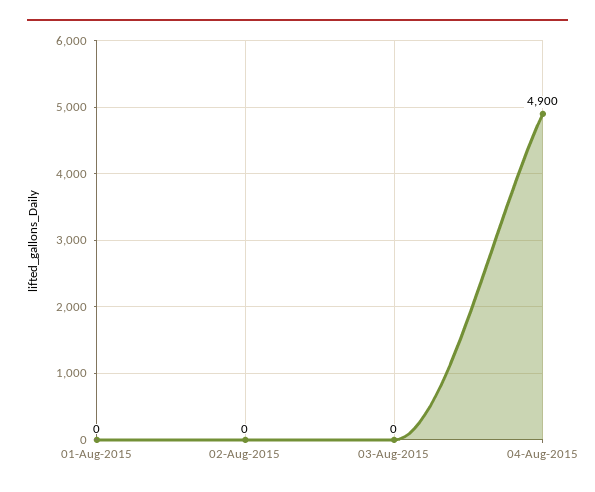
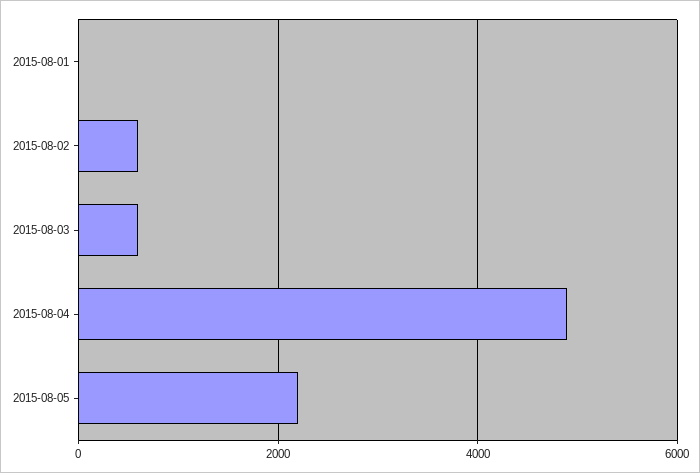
02-Aug-2015: 0 -> 600
03-Aug-2015: 0 -> 600
2015-08-05: none -> 2200

